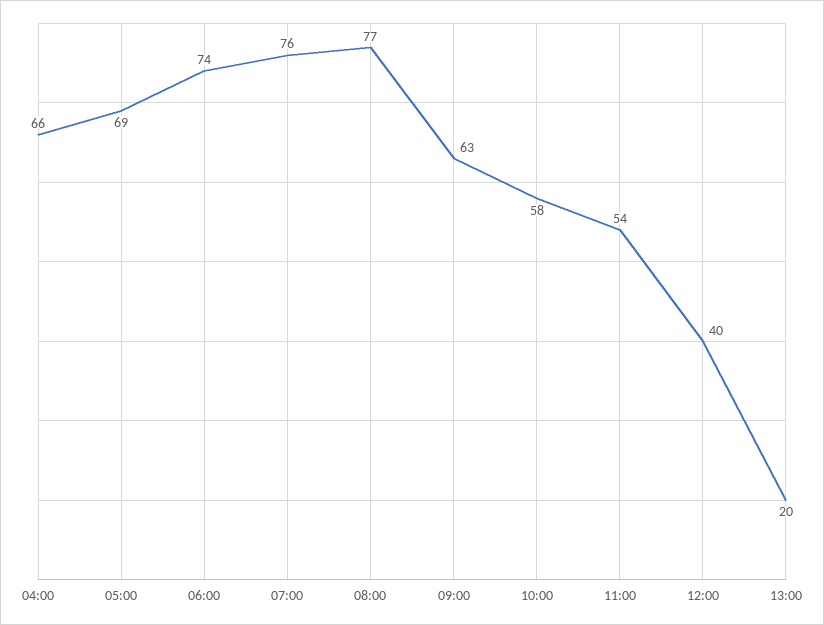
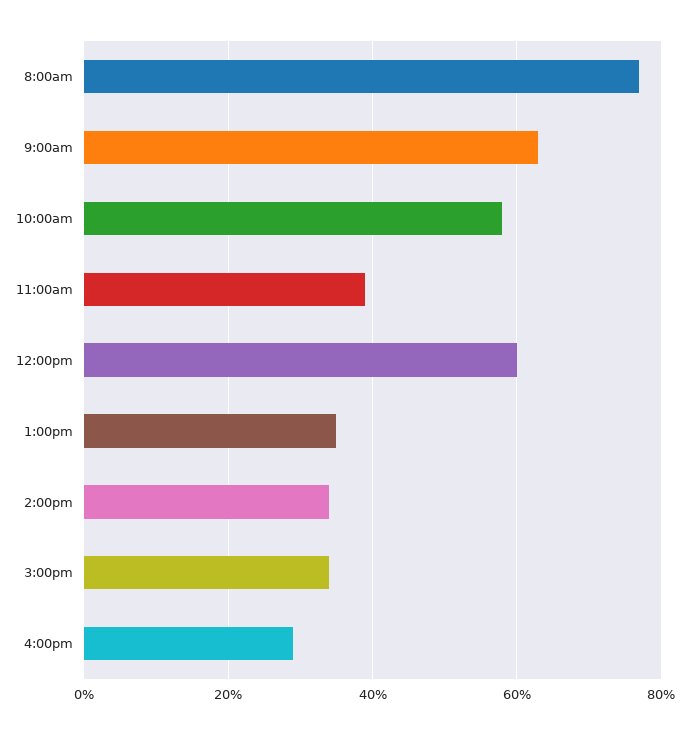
04:00: 66 -> none
05:00: 69 -> none
06:00: 74 -> none
07:00: 76 -> none
11:00: 54 -> 40
12:00: 40 -> 60
13:00: 20 -> 35
2:00pm: none -> 35
3:00pm: none -> 35
4:00pm: none -> 30

